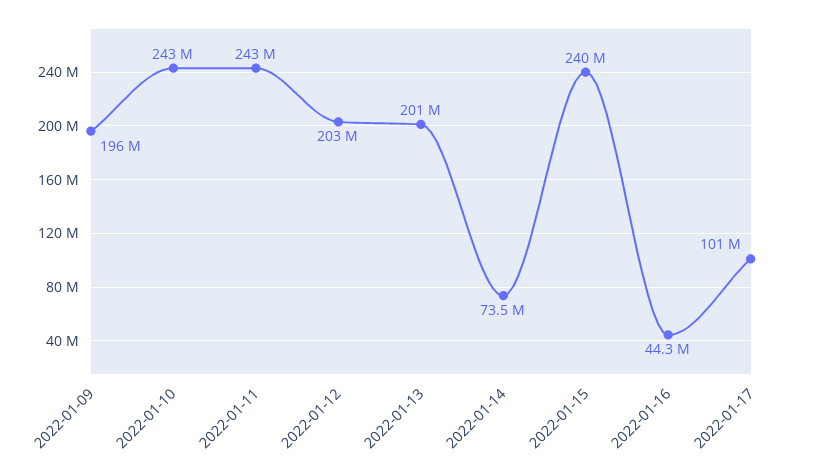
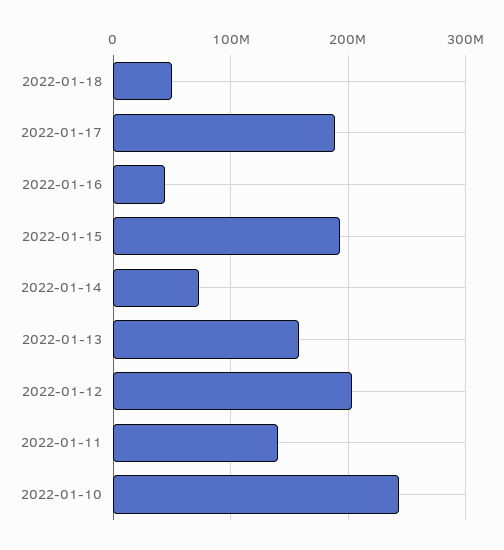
2022-01-09: 196000000 -> none
2022-01-11: 243000000 -> 140000000
2022-01-13: 201000000 -> 160000000
2022-01-15: 240000000 -> 190000000
2022-01-17: 101000000 -> 190000000
2022-01-18: none -> 50000000

